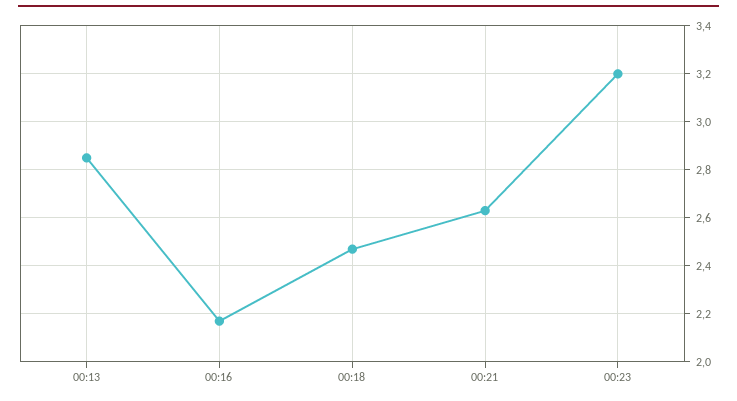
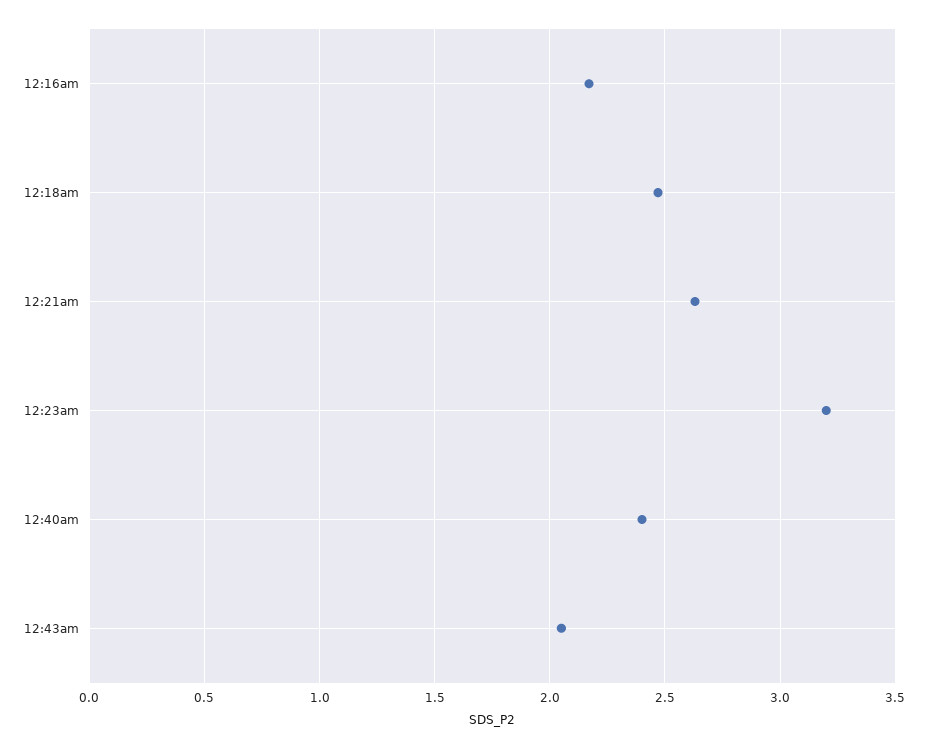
00:13: 2.85 -> none
12:40am: none -> 2.4
12:43am: none -> 2.05

